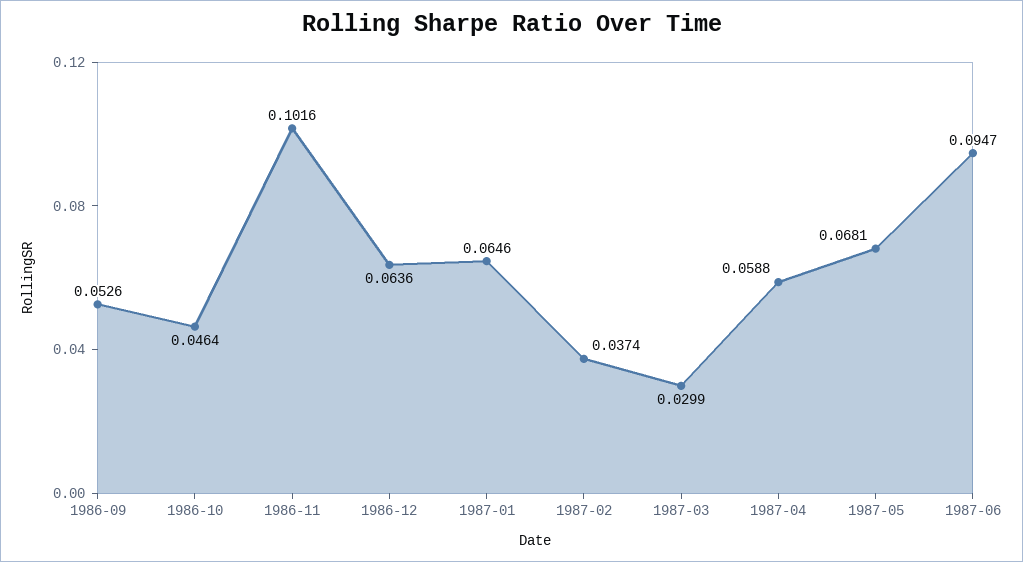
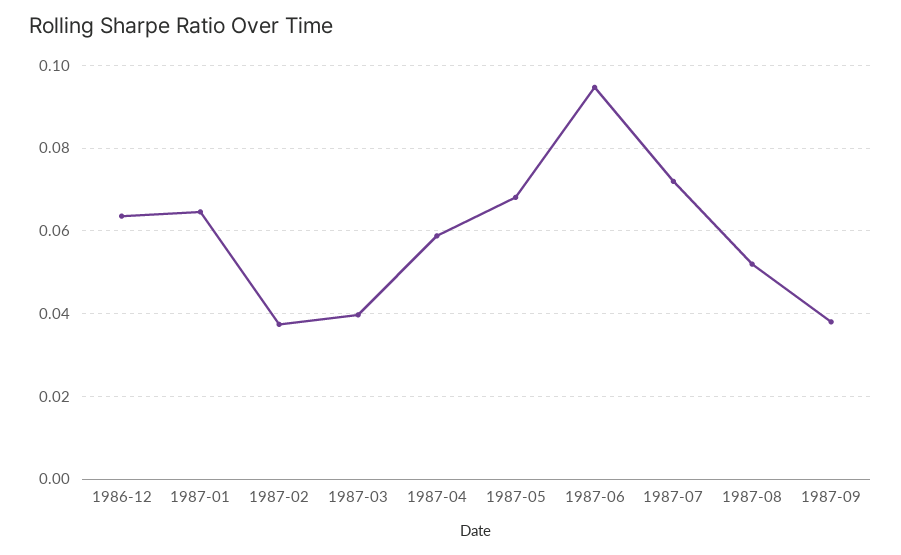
1986-09: 0.0526 -> none
1986-10: 0.0464 -> none
1986-11: 0.1016 -> none
1987-03: 0.0299 -> 0.04
1987-07: none -> 0.072
1987-08: none -> 0.052
1987-09: none -> 0.038

